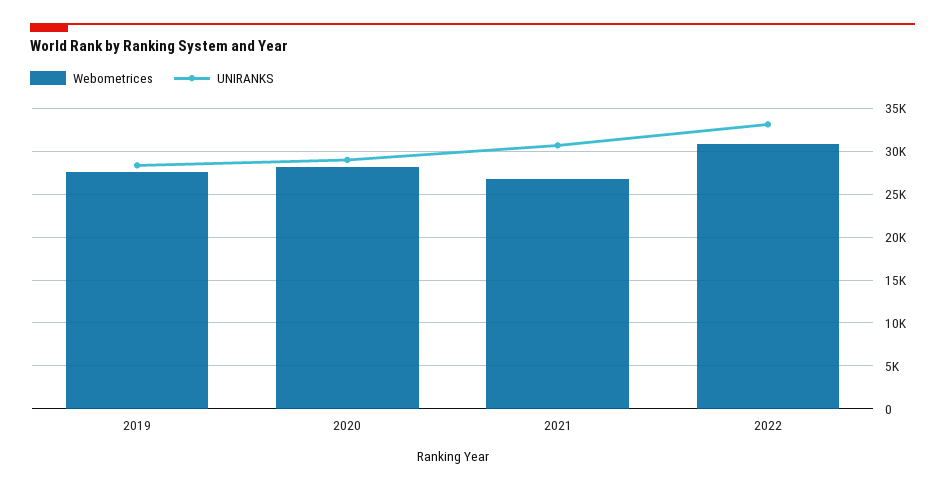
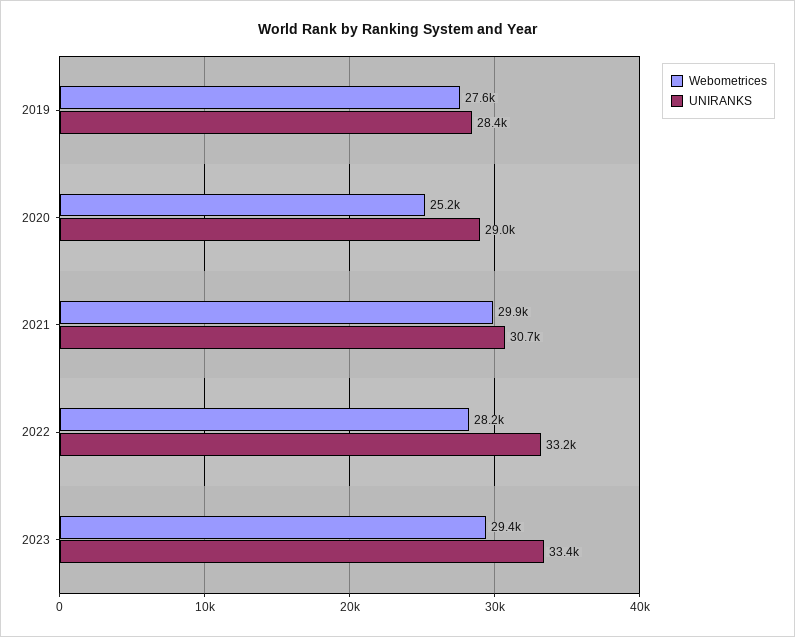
Webometrices, 2020: 28000 -> 25200
Webometrices, 2021: 27000 -> 29900
Webometrices, 2022: 31000 -> 28200
Webometrices, 2023: none -> 29400
UNIRANKS, 2023: none -> 33400

